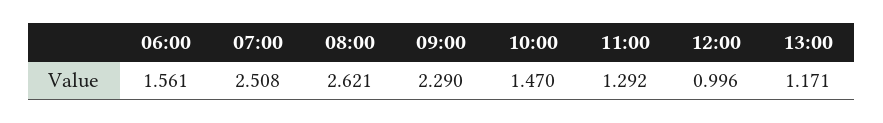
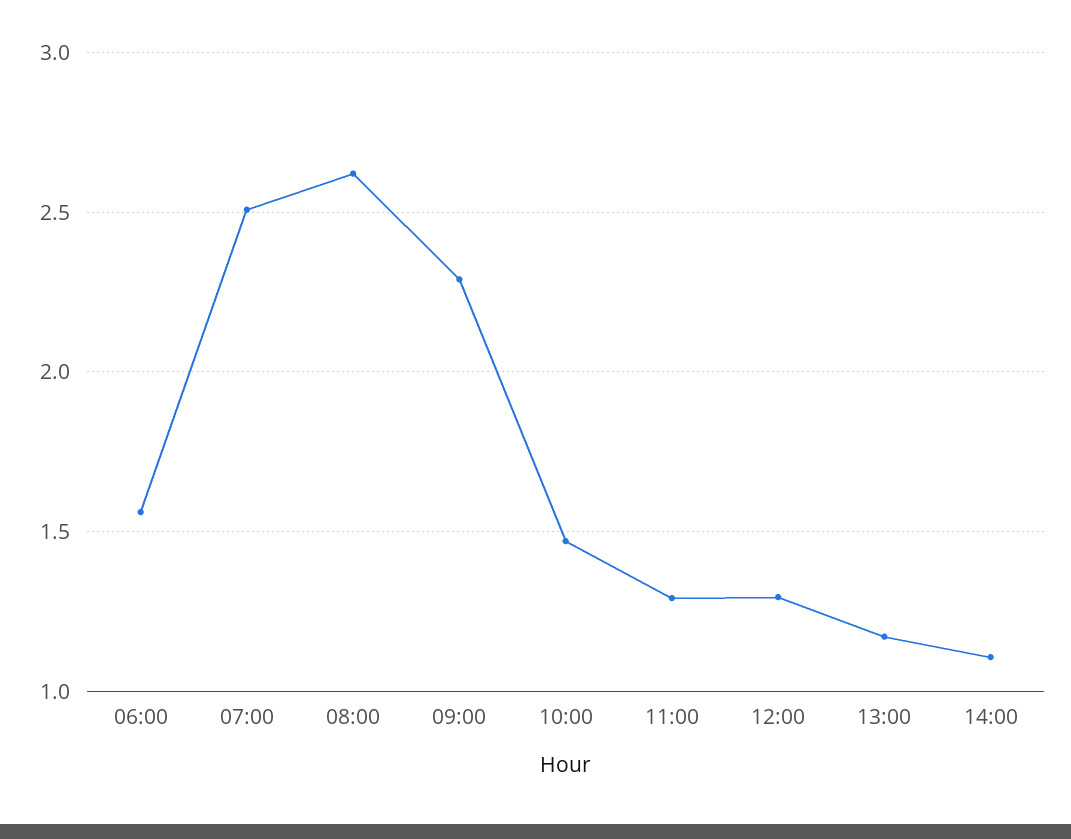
12:00: 0.996 -> 1.3
14:00: none -> 1.1

